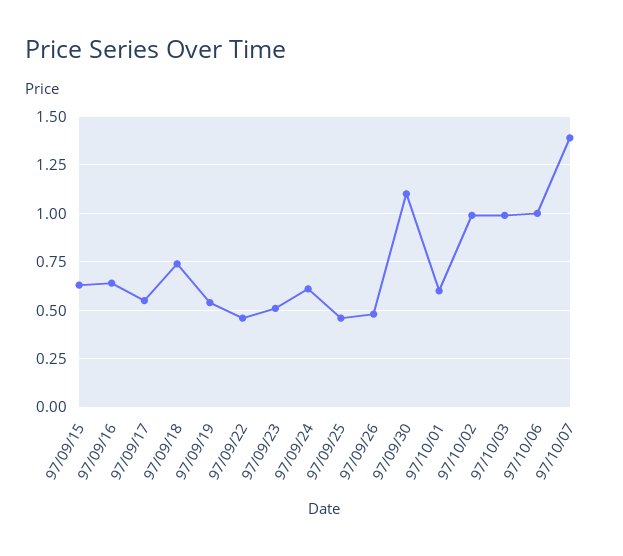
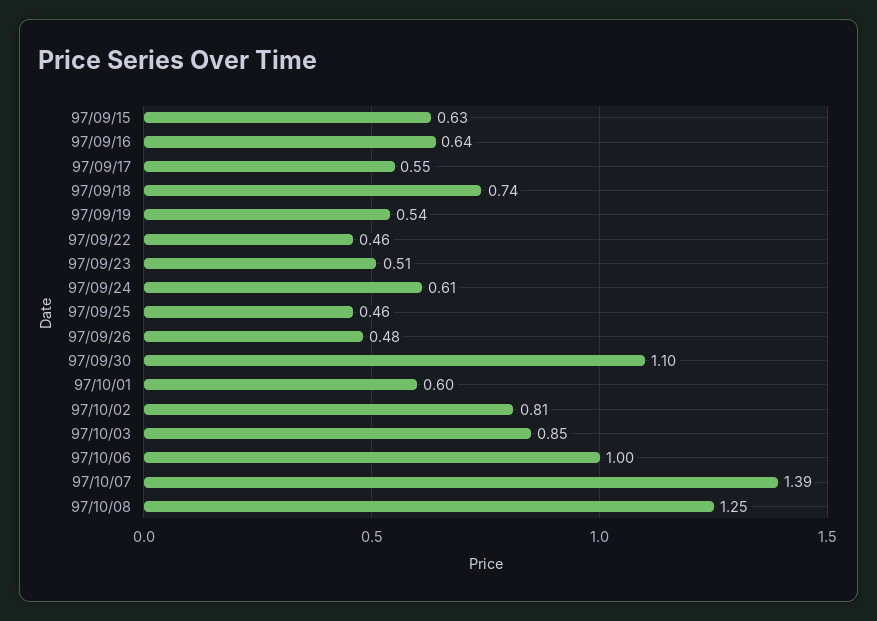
97/10/02: 1 -> 0.81
97/10/03: 1 -> 0.85
97/10/08: none -> 1.25

